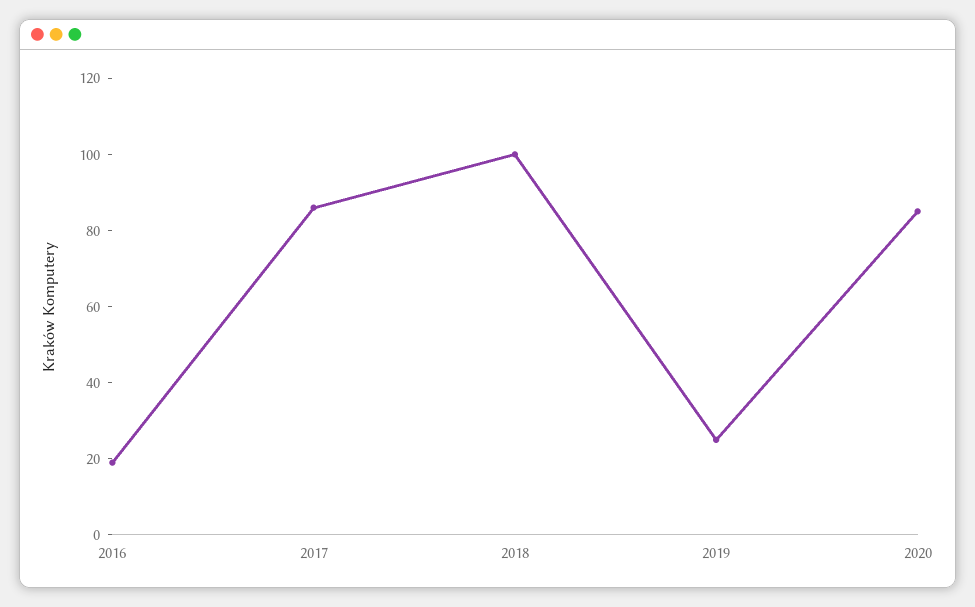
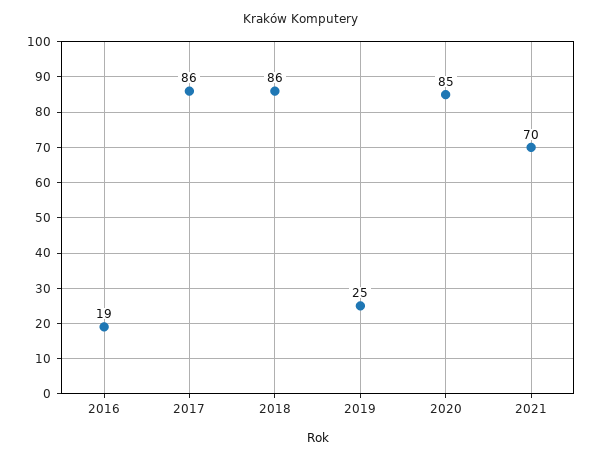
2018: 100 -> 86
2021: none -> 70

